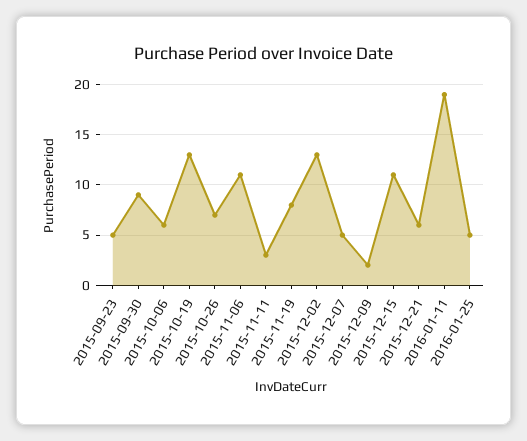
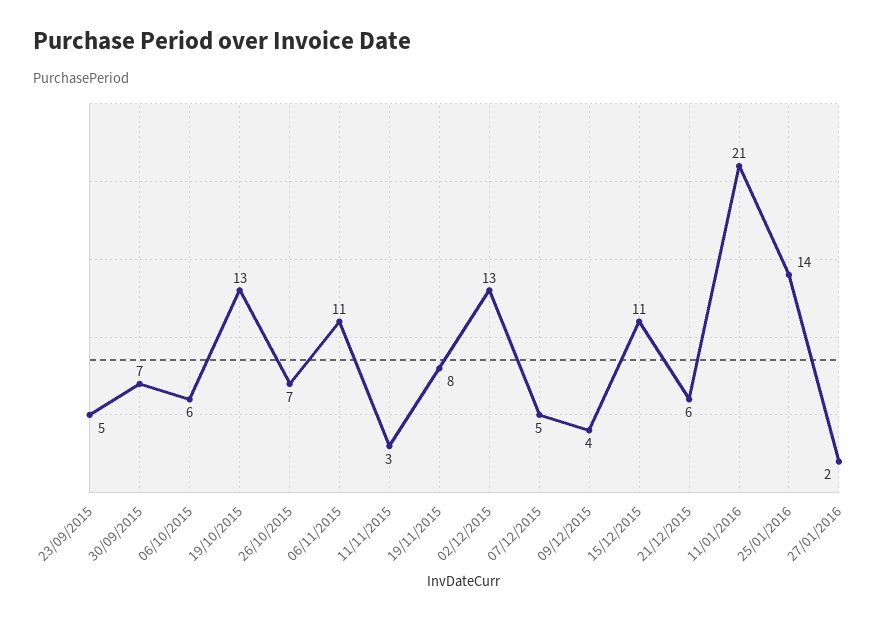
2015-09-30: 9 -> 7
2015-12-09: 2 -> 4
2016-01-11: 19 -> 21
2016-01-25: 5 -> 14
27/01/2016: none -> 2

